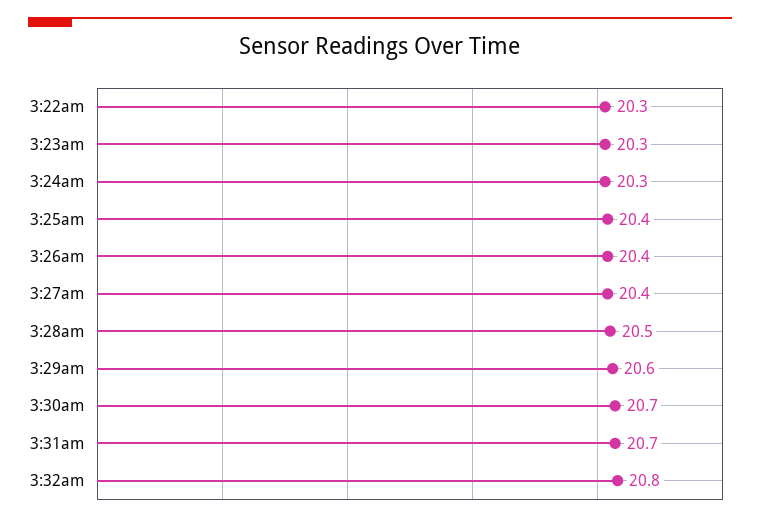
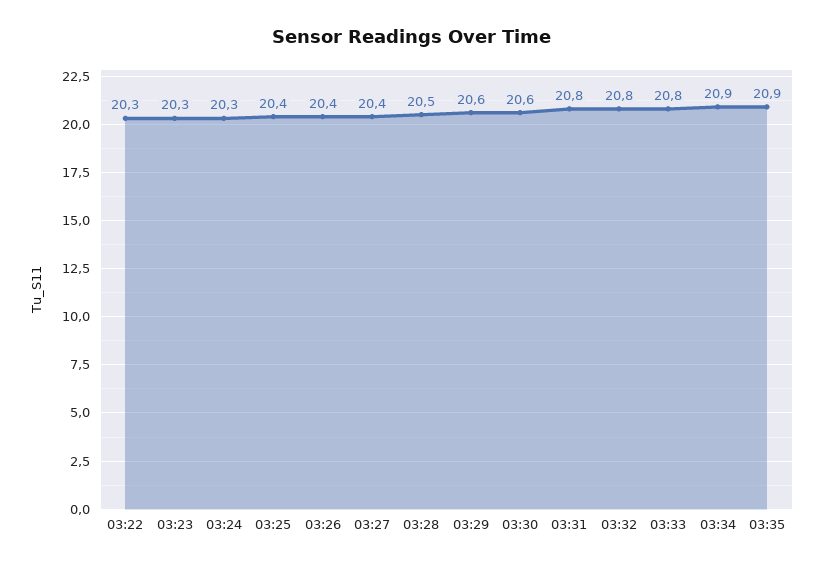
3:30am: 20.7 -> 20.6
3:31am: 20.7 -> 20.8
03:33: none -> 20.8
03:34: none -> 20.9
03:35: none -> 20.9

